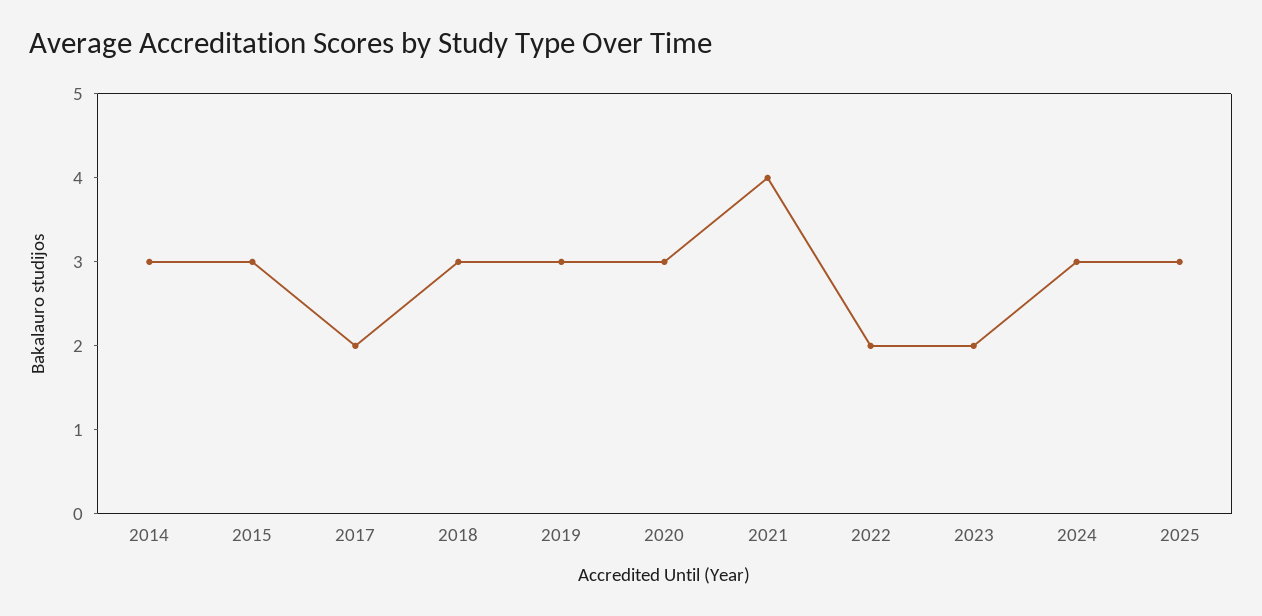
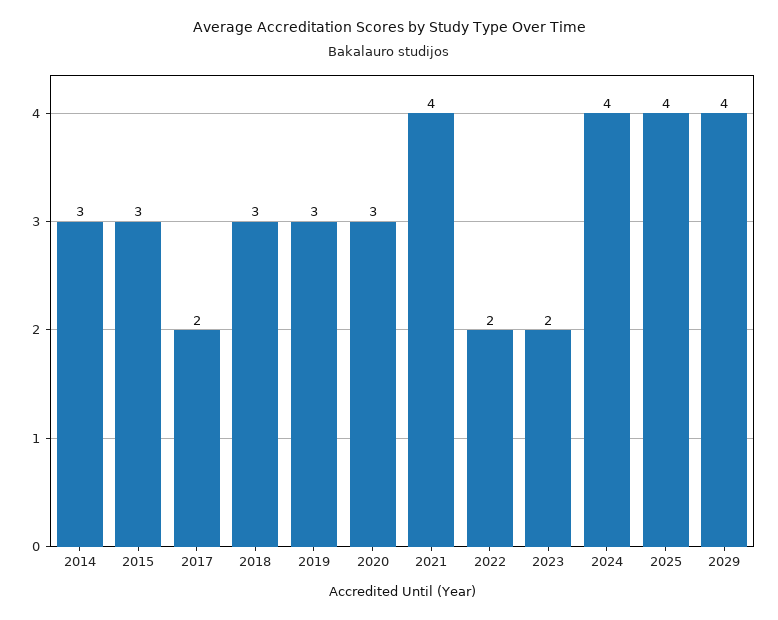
2024: 3 -> 4
2025: 3 -> 4
2029: none -> 4

